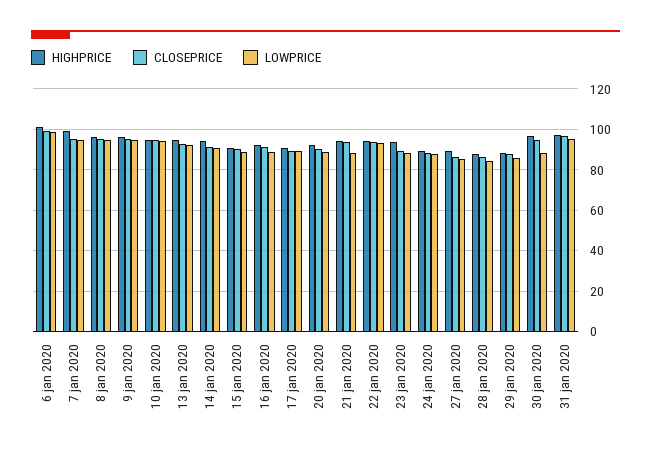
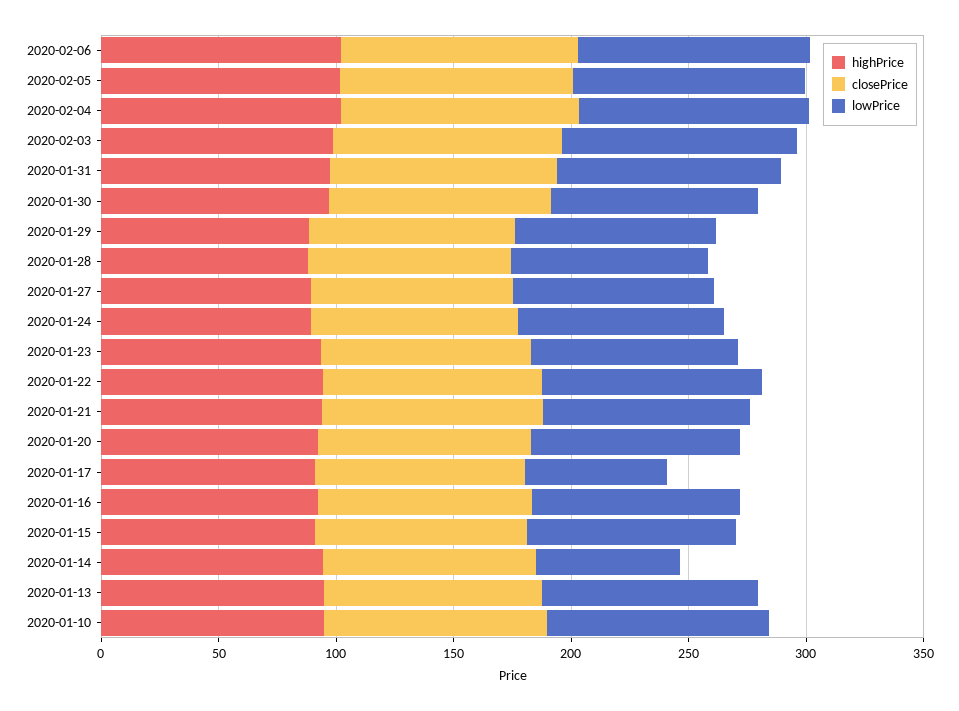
HIGHPRICE, 6 jan 2020: 100 -> none
CLOSEPRICE, 6 jan 2020: 100 -> none
LOWPRICE, 6 jan 2020: 100 -> none
HIGHPRICE, 7 jan 2020: 100 -> none
CLOSEPRICE, 7 jan 2020: 95 -> none
LOWPRICE, 7 jan 2020: 95 -> none
HIGHPRICE, 8 jan 2020: 95 -> none
CLOSEPRICE, 8 jan 2020: 95 -> none
LOWPRICE, 8 jan 2020: 95 -> none
HIGHPRICE, 9 jan 2020: 95 -> none
CLOSEPRICE, 9 jan 2020: 95 -> none
LOWPRICE, 9 jan 2020: 95 -> none
LOWPRICE, 14 jan 2020: 90 -> 60
LOWPRICE, 17 jan 2020: 90 -> 60
HIGHPRICE, 2020-02-06: none -> 100
CLOSEPRICE, 2020-02-06: none -> 100
LOWPRICE, 2020-02-06: none -> 100
HIGHPRICE, 2020-02-05: none -> 100
CLOSEPRICE, 2020-02-05: none -> 100
LOWPRICE, 2020-02-05: none -> 100
HIGHPRICE, 2020-02-04: none -> 100
CLOSEPRICE, 2020-02-04: none -> 100
LOWPRICE, 2020-02-04: none -> 100
HIGHPRICE, 2020-02-03: none -> 100
CLOSEPRICE, 2020-02-03: none -> 100
LOWPRICE, 2020-02-03: none -> 100

